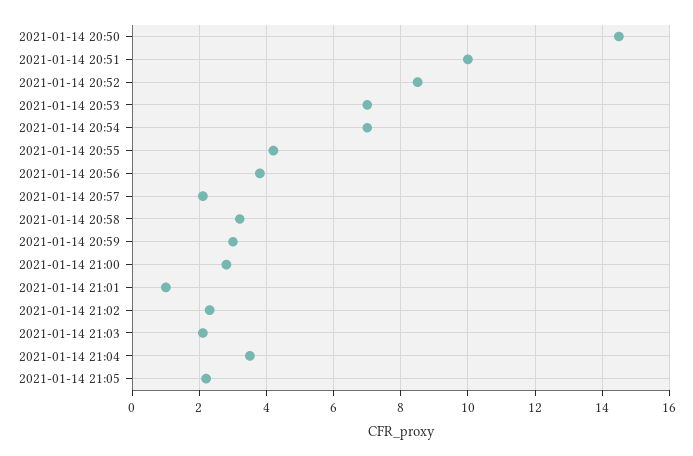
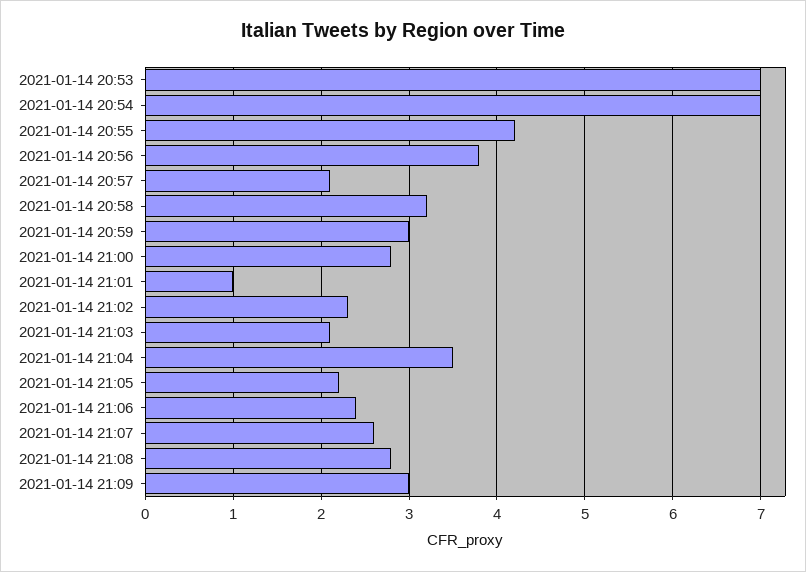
2021-01-14 20:50: 14.5 -> none
2021-01-14 20:51: 10 -> none
2021-01-14 20:52: 8.5 -> none
2021-01-14 21:06: none -> 2.4
2021-01-14 21:07: none -> 2.6
2021-01-14 21:08: none -> 2.8
2021-01-14 21:09: none -> 3

